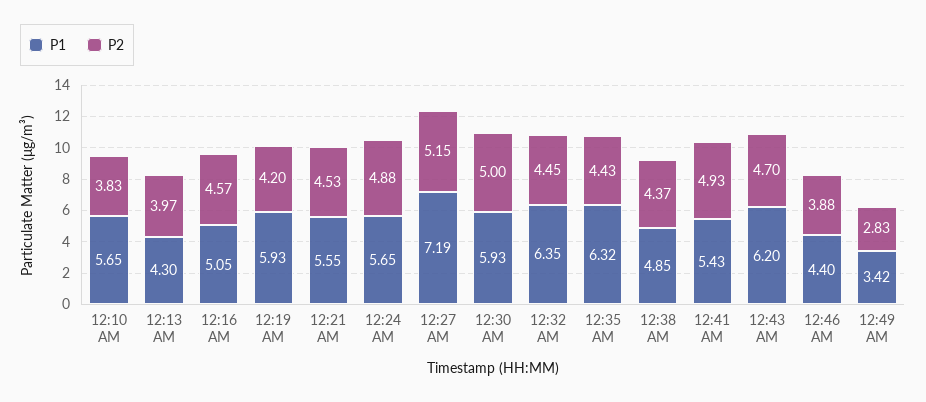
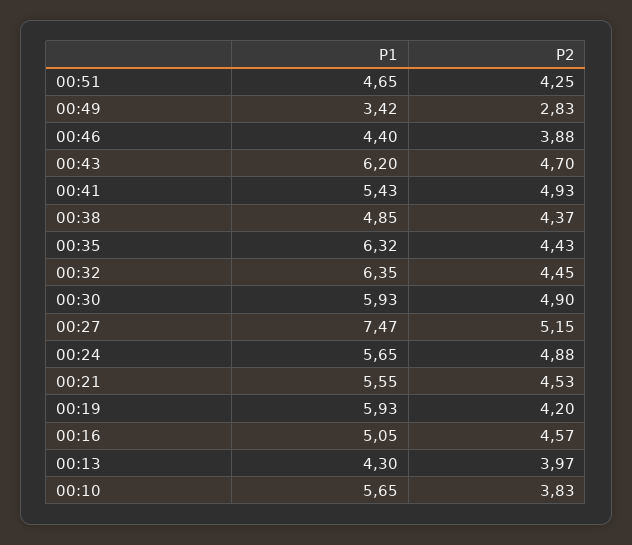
P1, 12:27 AM: 7.19 -> 7.47
P2, 12:30 AM: 5 -> 4.9
P1, 00:51: none -> 4.65
P2, 00:51: none -> 4.25

